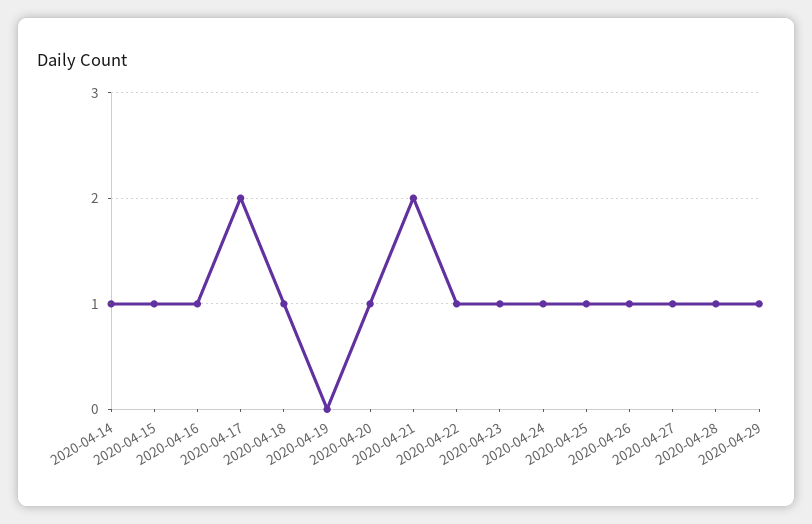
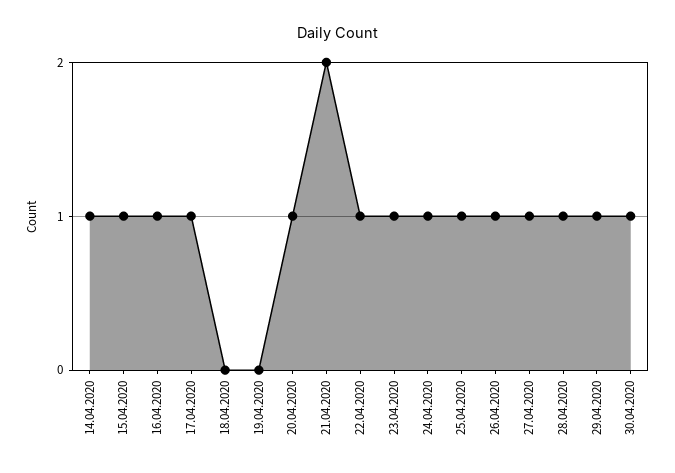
2020-04-17: 2 -> 1
2020-04-18: 1 -> 0
30.04.2020: none -> 1

